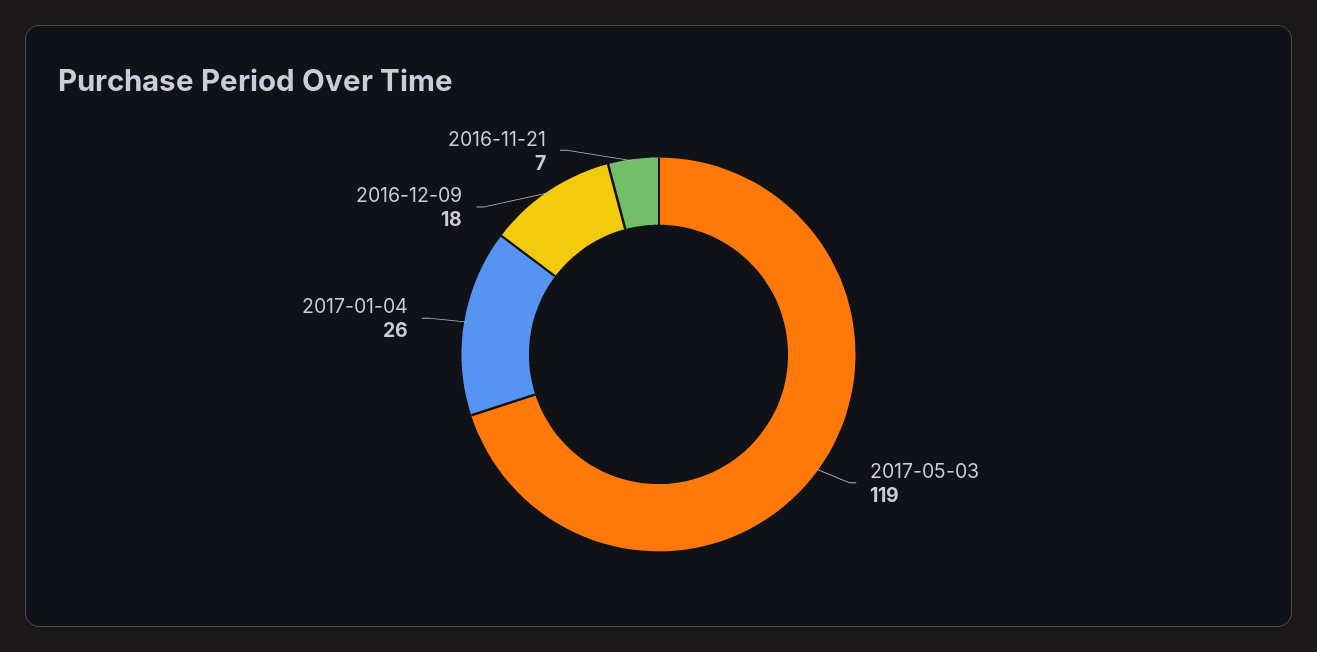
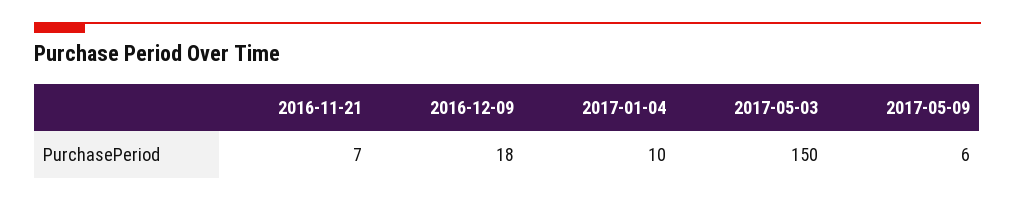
2017-05-03: 119 -> 150
2017-01-04: 26 -> 10
2017-05-09: none -> 6

